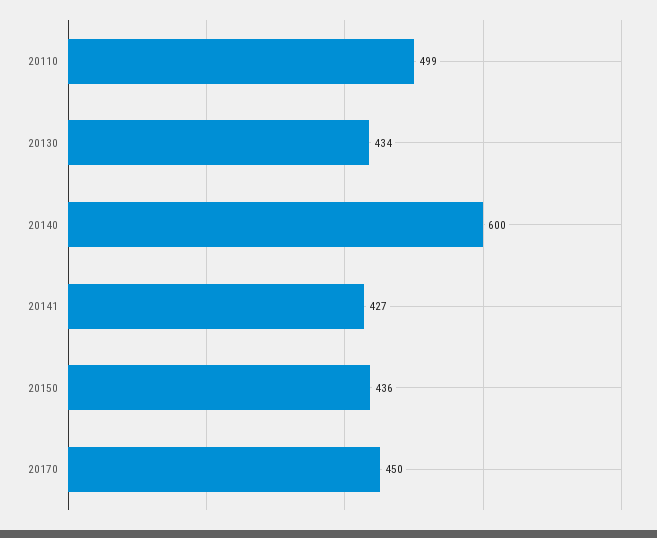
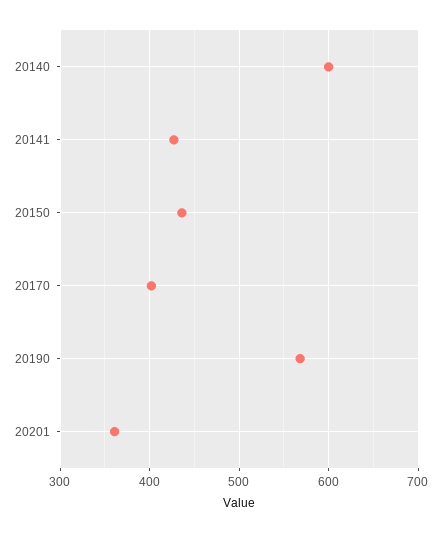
20110: 499 -> none
20130: 434 -> none
20170: 450 -> 400
20190: none -> 570
20201: none -> 360

